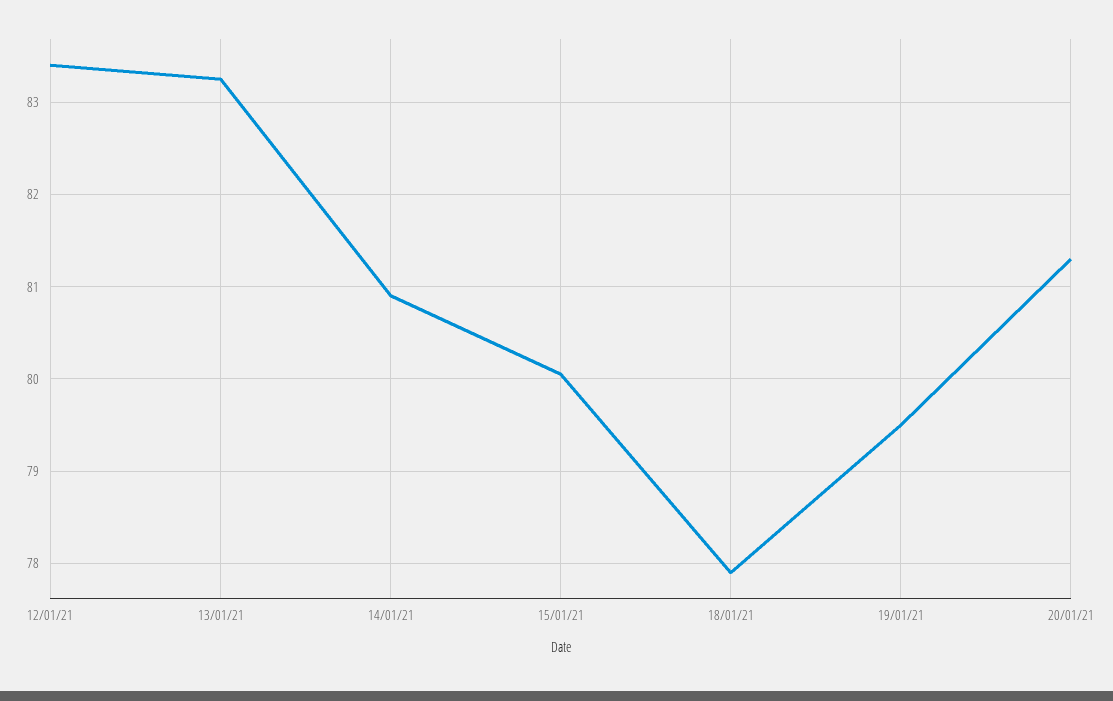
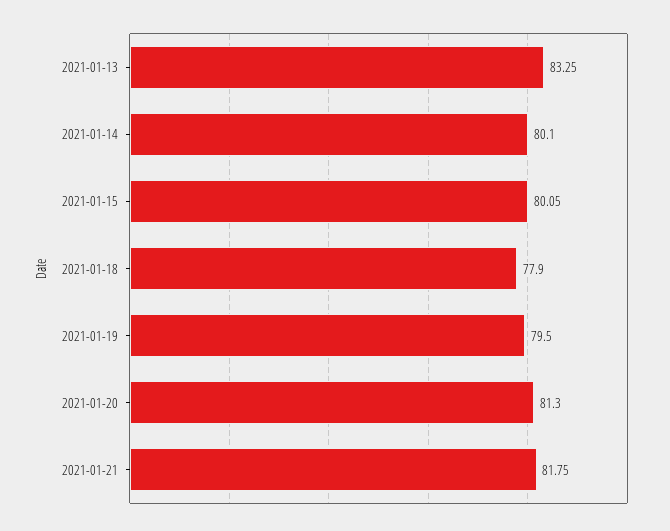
12/01/21: 83.4 -> none
14/01/21: 80.9 -> 80.1
2021-01-21: none -> 81.75

